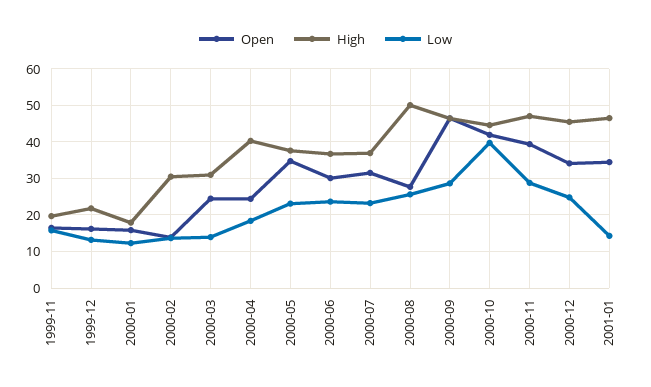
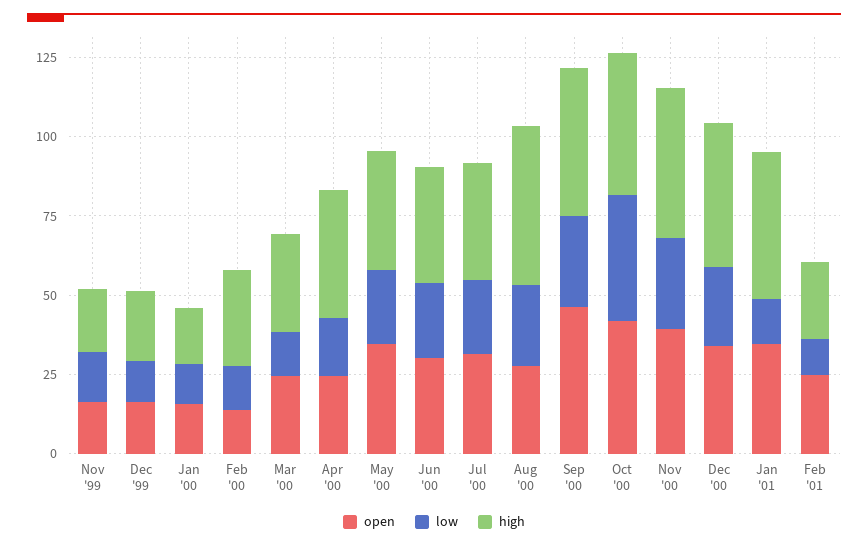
Open, Feb '01: none -> 25
Low, Feb '01: none -> 10
High, Feb '01: none -> 25

